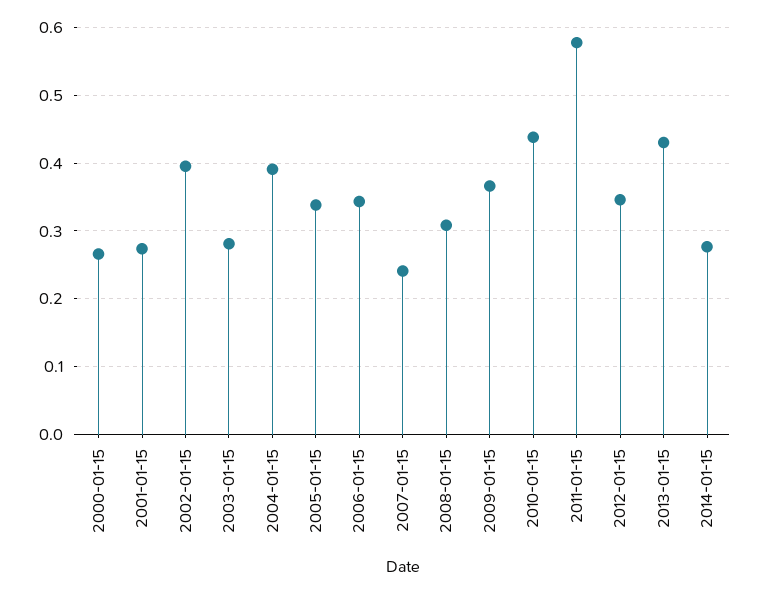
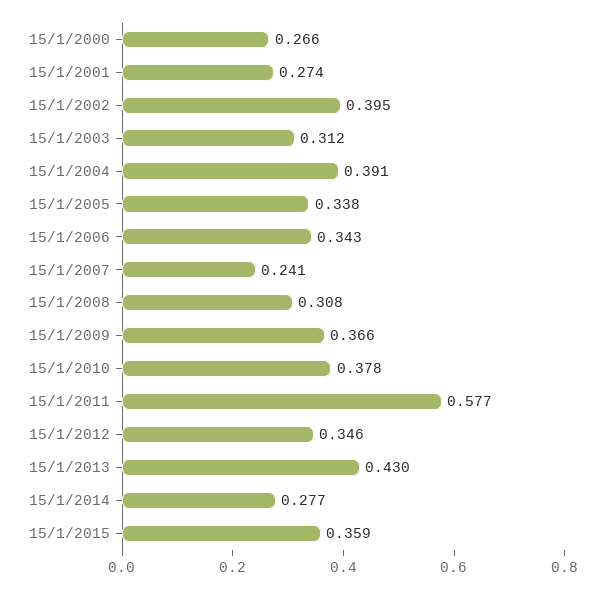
2003-01-15: 0.28 -> 0.312
2010-01-15: 0.44 -> 0.378
15/1/2015: none -> 0.359

